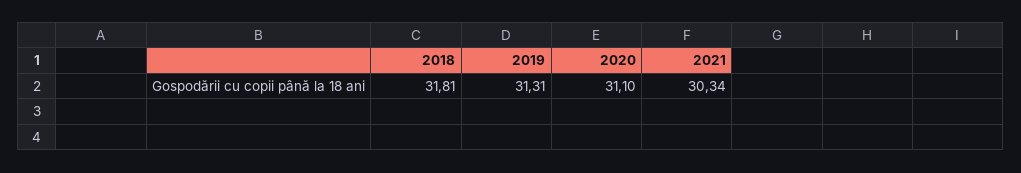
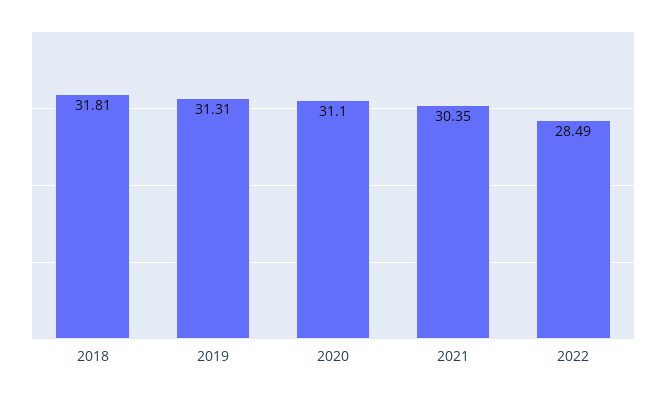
2021: 30.34 -> 30.35
2022: none -> 28.49

